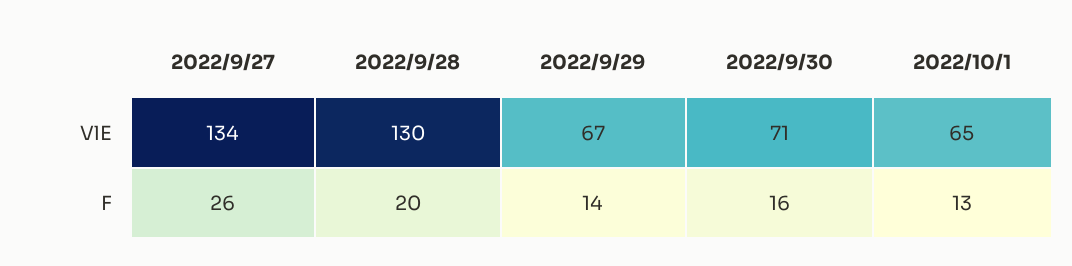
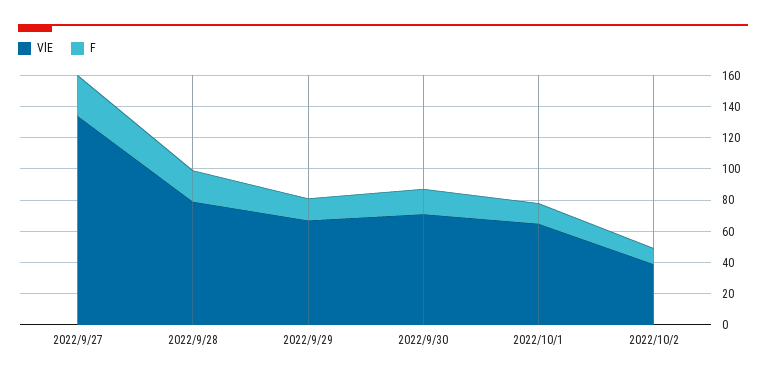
VlE, 2022/9/28: 130 -> 80
VlE, 2022/10/2: none -> 40
F, 2022/10/2: none -> 10

